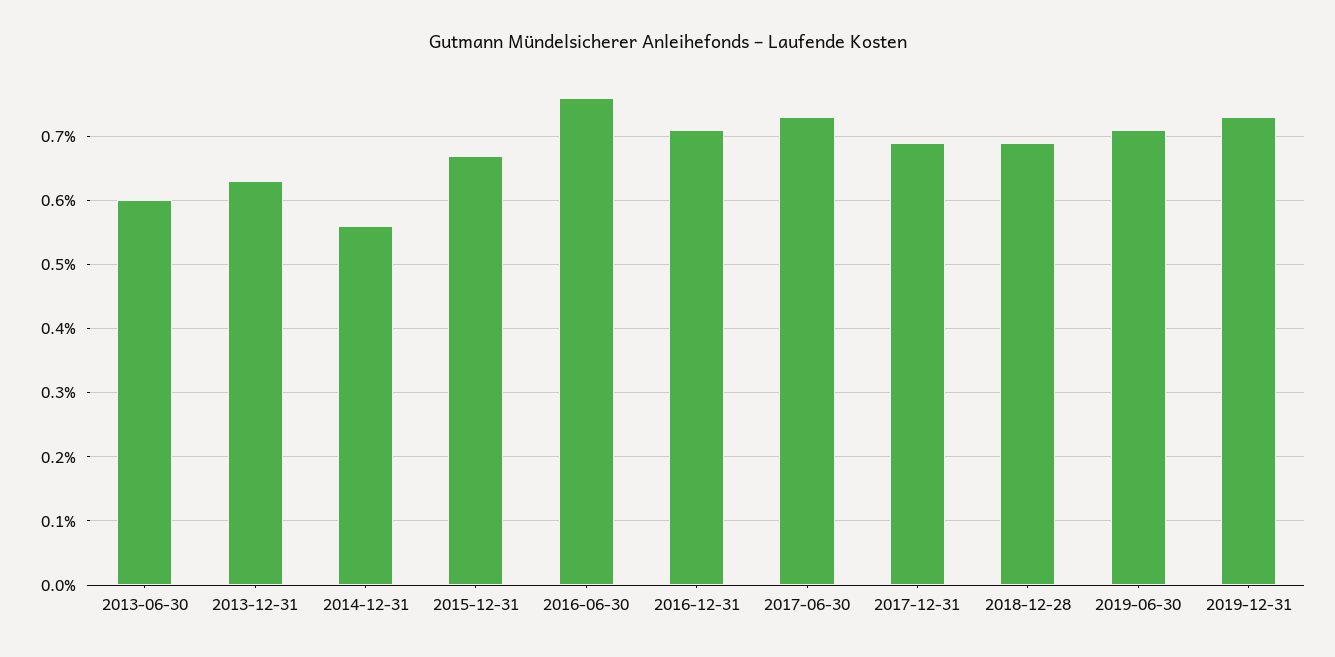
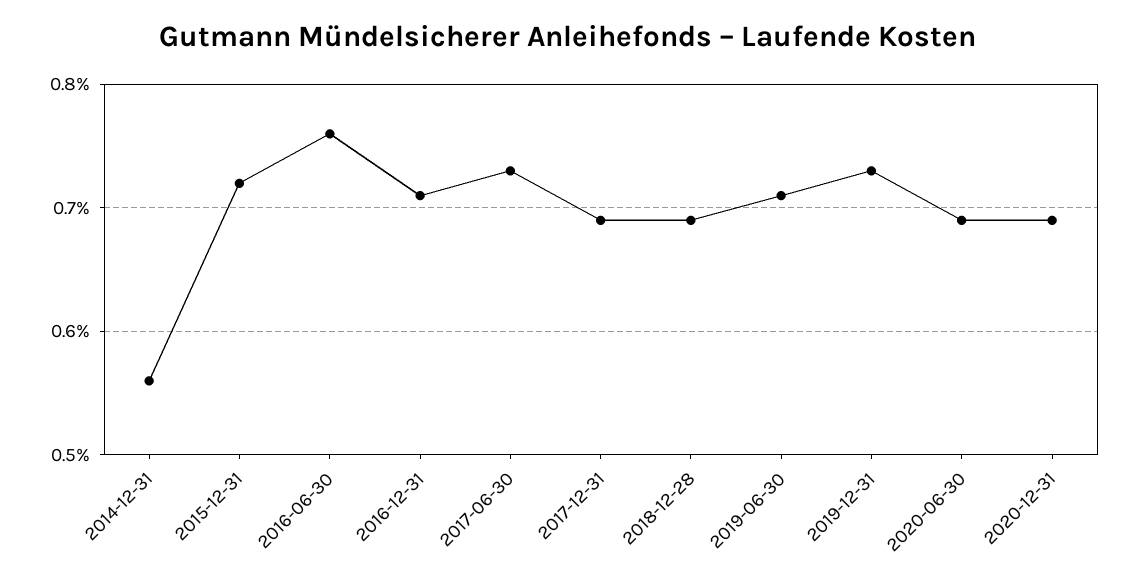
2013-06-30: 0.6 -> none
2013-12-31: 0.63 -> none
2015-12-31: 0.67 -> 0.72
2020-06-30: none -> 0.69
2020-12-31: none -> 0.69

